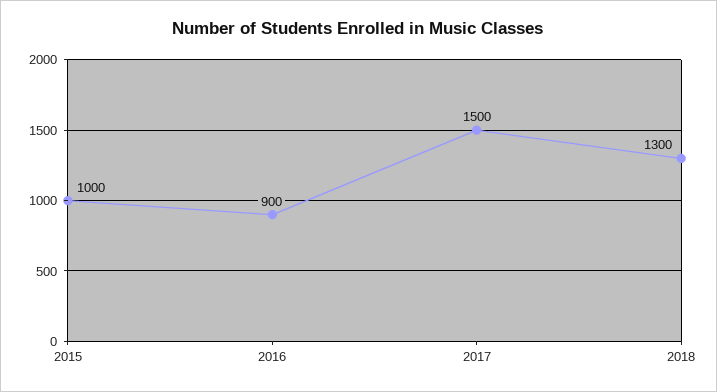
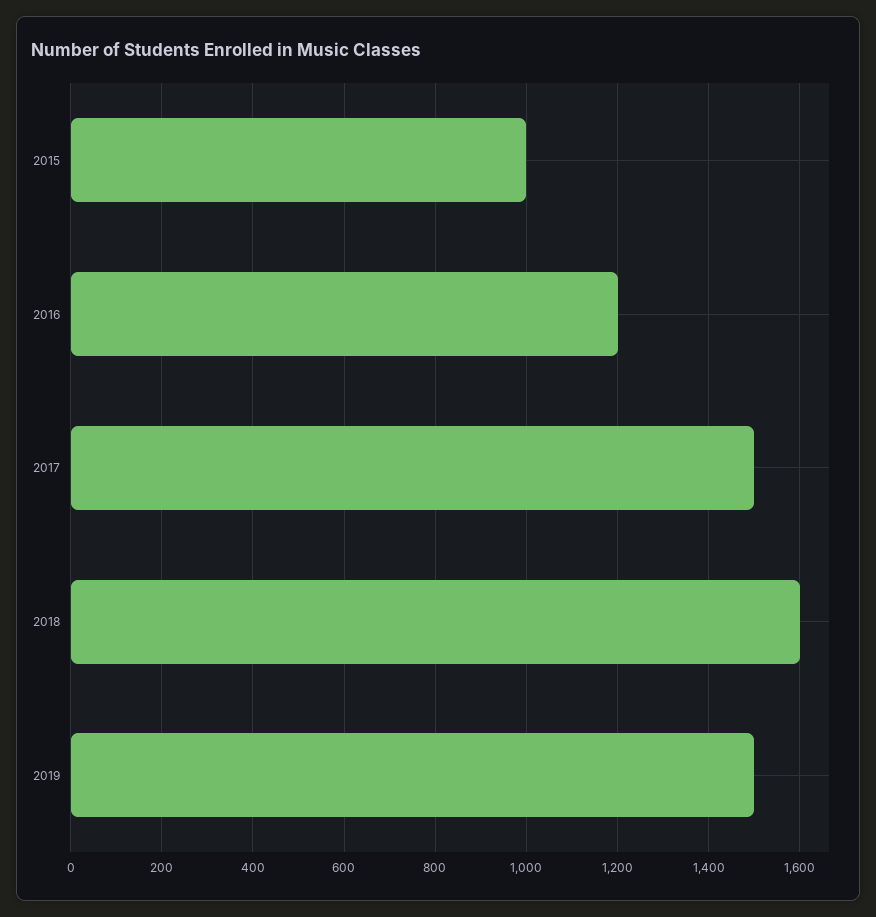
2016: 900 -> 1200
2018: 1300 -> 1600
2019: none -> 1500

